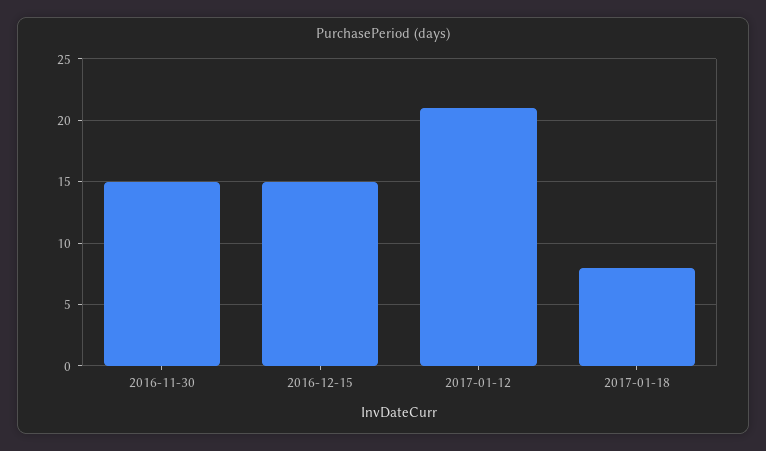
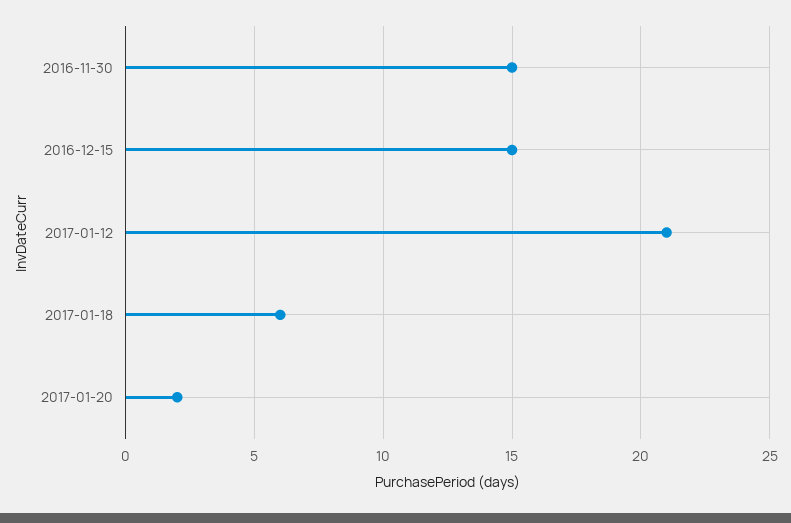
2017-01-18: 8 -> 6
2017-01-20: none -> 2

